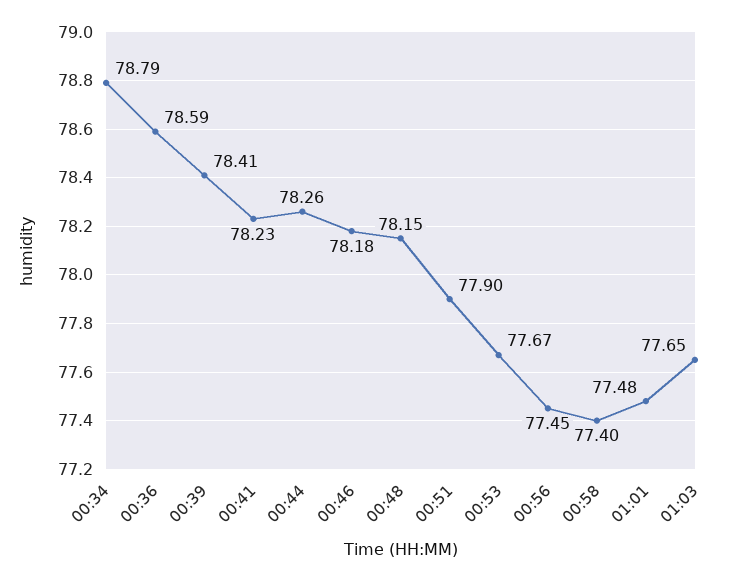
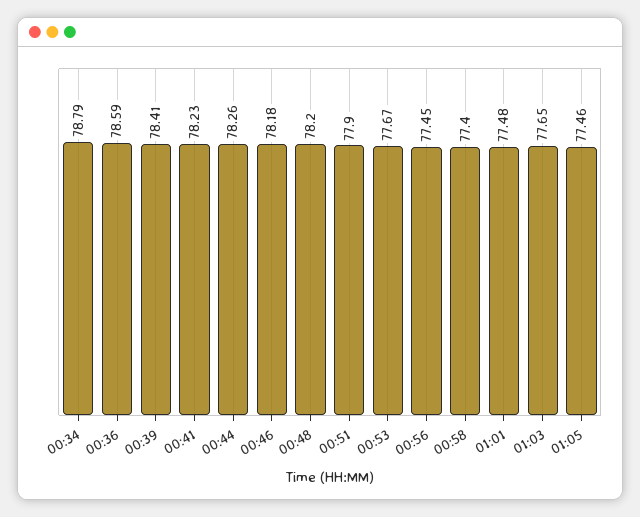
00:48: 78.15 -> 78.2
01:05: none -> 77.46

